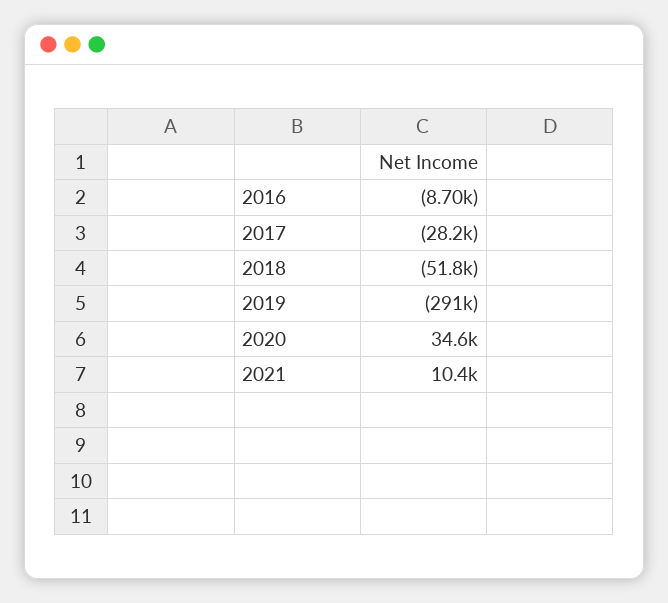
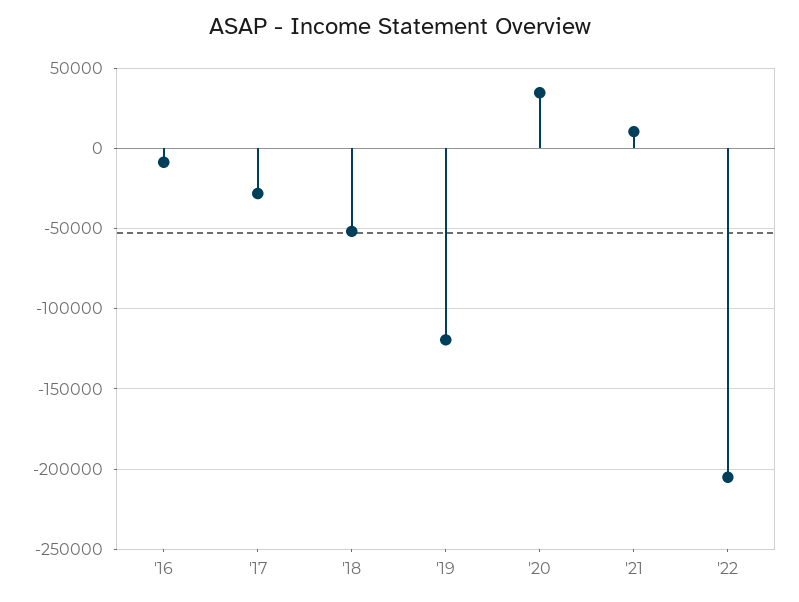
2019: -291000 -> -120000
'22: none -> -205000

